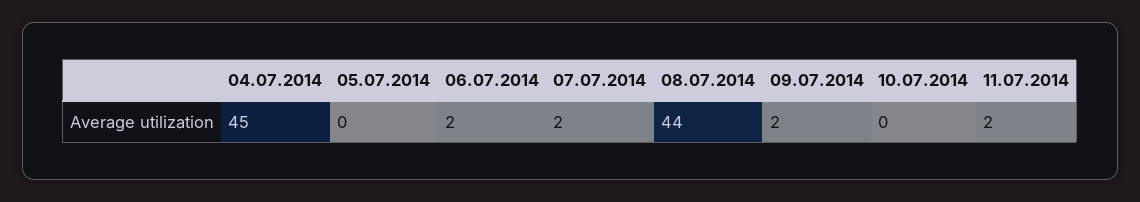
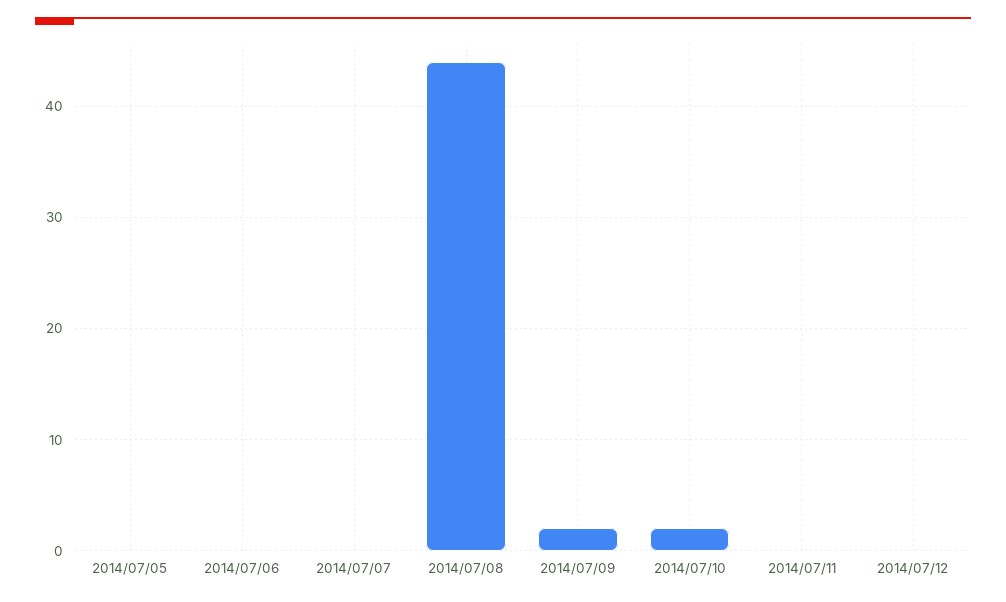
04.07.2014: 45 -> none
06.07.2014: 2 -> 0
07.07.2014: 2 -> 0
10.07.2014: 0 -> 2
11.07.2014: 2 -> 0
2014/07/12: none -> 0

